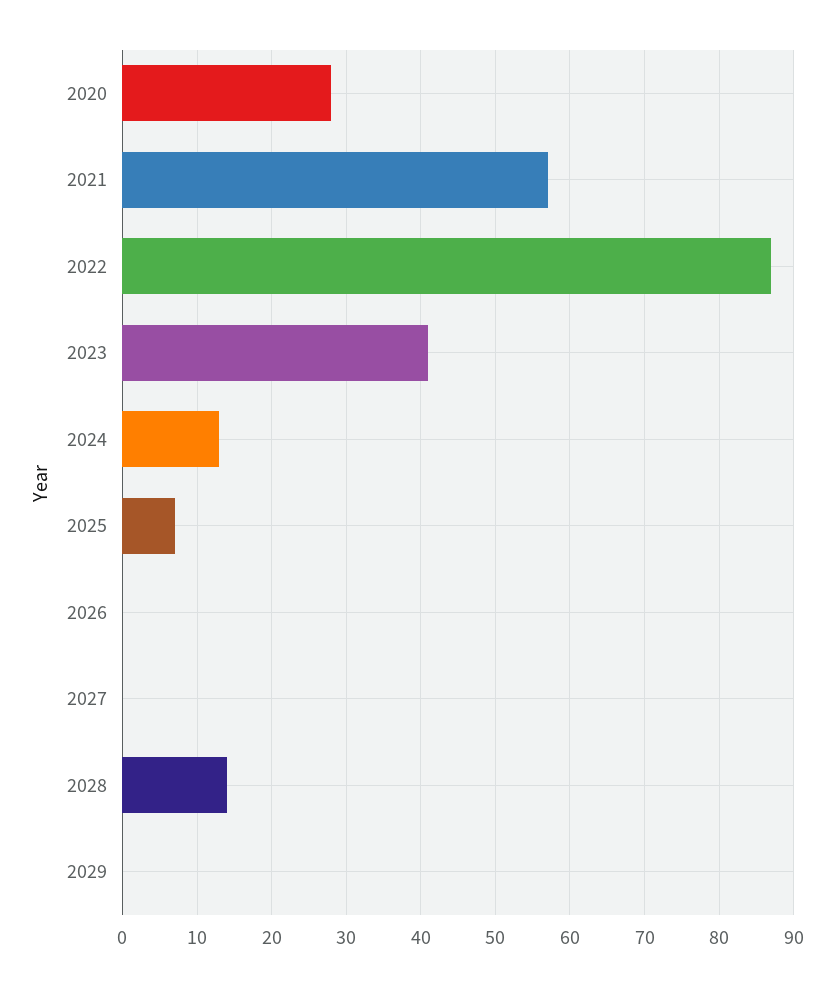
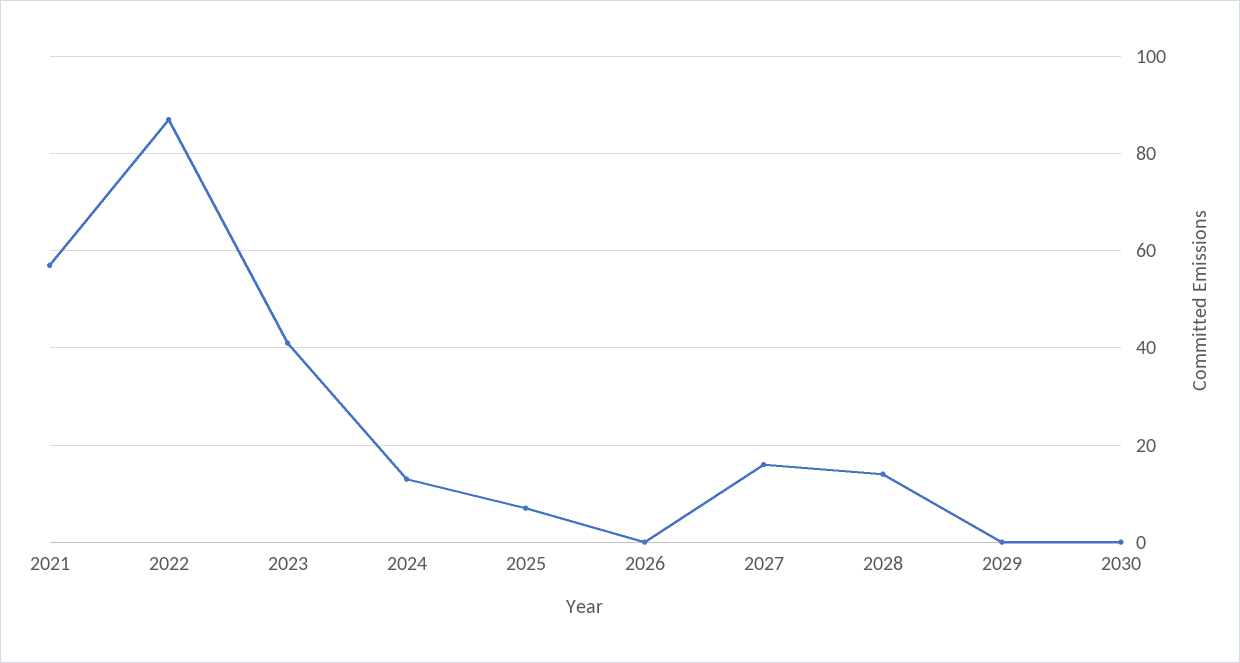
2020: 28 -> none
2027: 0 -> 15
2030: none -> 0

